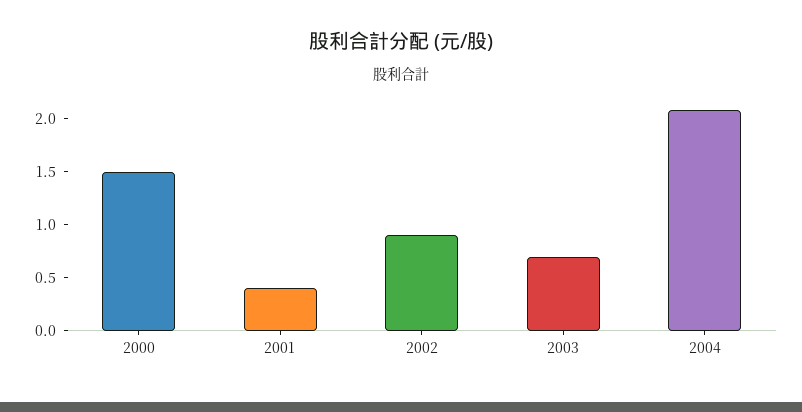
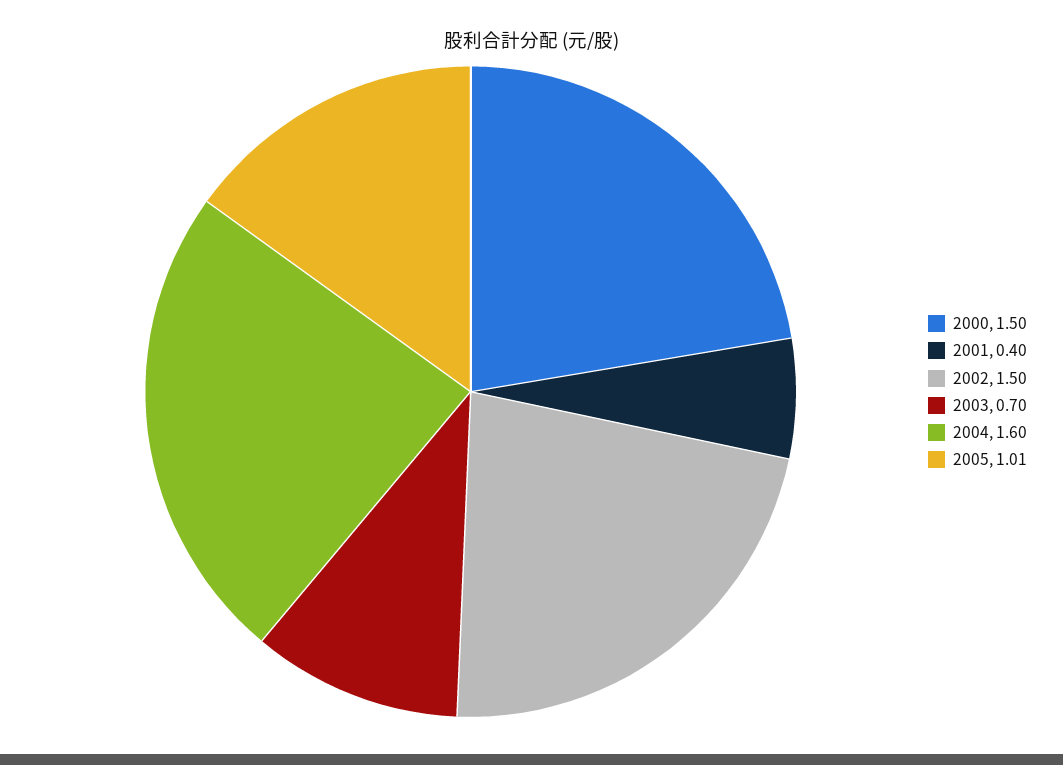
2002: 0.9 -> 1.5
2004: 2.1 -> 1.6
2005: none -> 1.01

